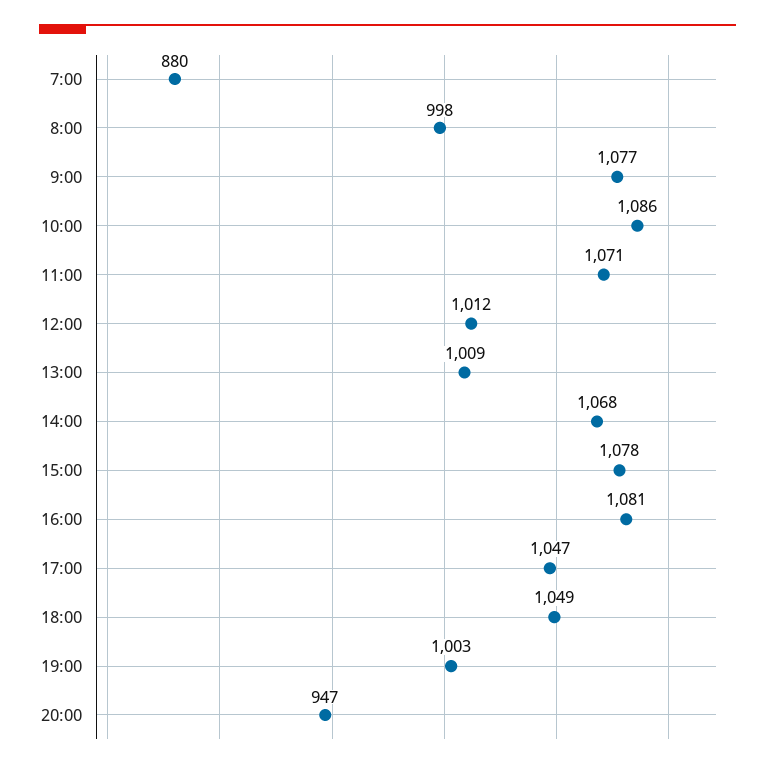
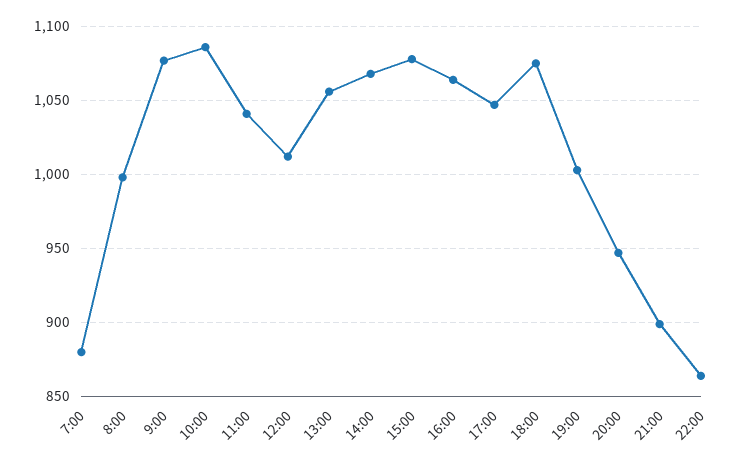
11:00: 1071 -> 1040
13:00: 1009 -> 1055
16:00: 1081 -> 1065
18:00: 1049 -> 1075
21:00: none -> 900
22:00: none -> 865

